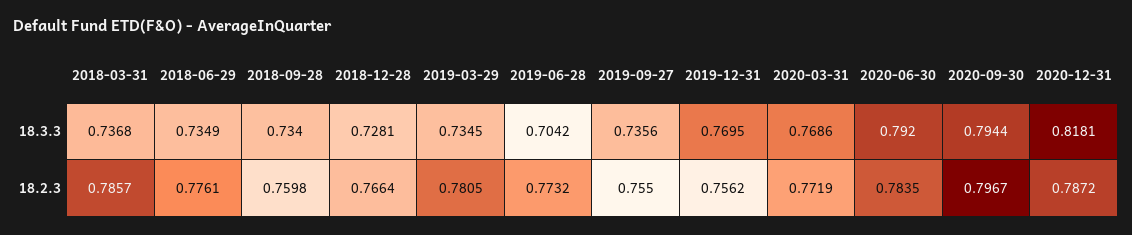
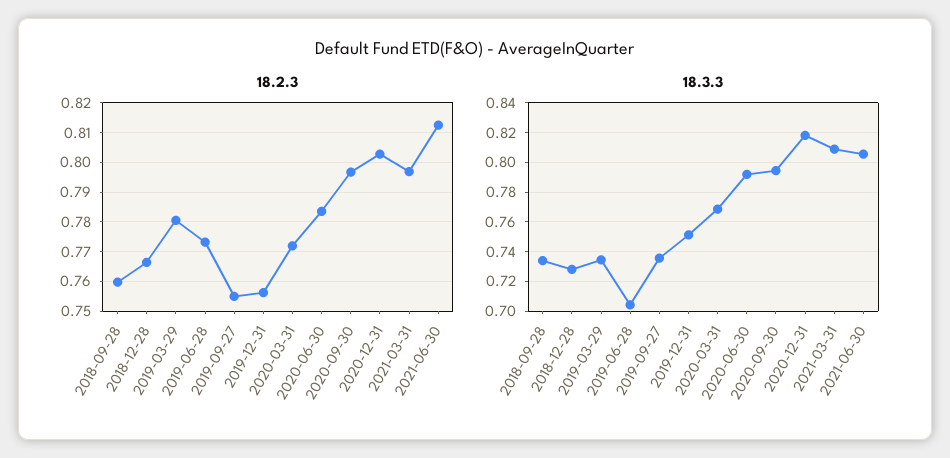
18.3.3, 2018-03-31: 0.7368 -> none
18.3.3, 2018-06-29: 0.7349 -> none
18.3.3, 2019-12-31: 0.7695 -> 0.75
18.2.3, 2018-03-31: 0.7857 -> none
18.2.3, 2018-06-29: 0.7761 -> none
18.2.3, 2020-12-31: 0.7872 -> 0.8025
18.2.3, 2021-03-31: none -> 0.7975
18.2.3, 2021-06-30: none -> 0.8125
18.3.3, 2021-03-31: none -> 0.81
18.3.3, 2021-06-30: none -> 0.805

